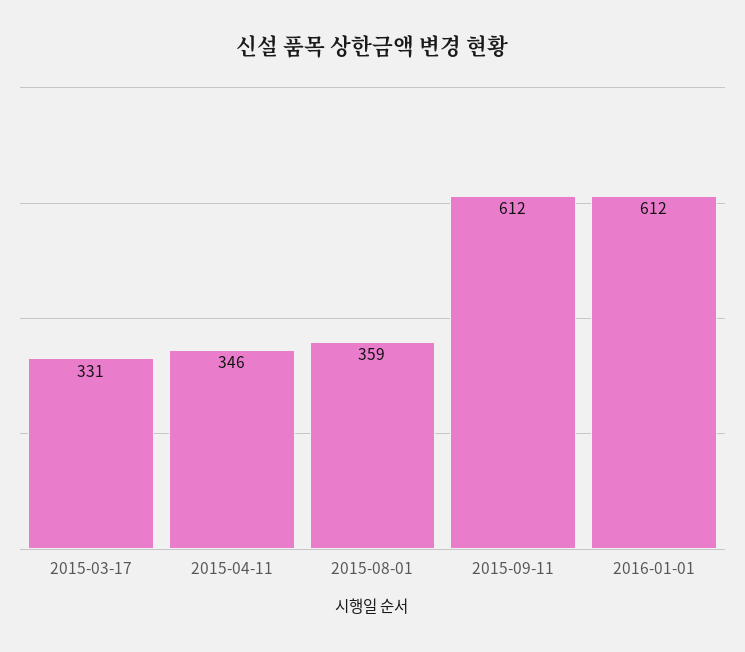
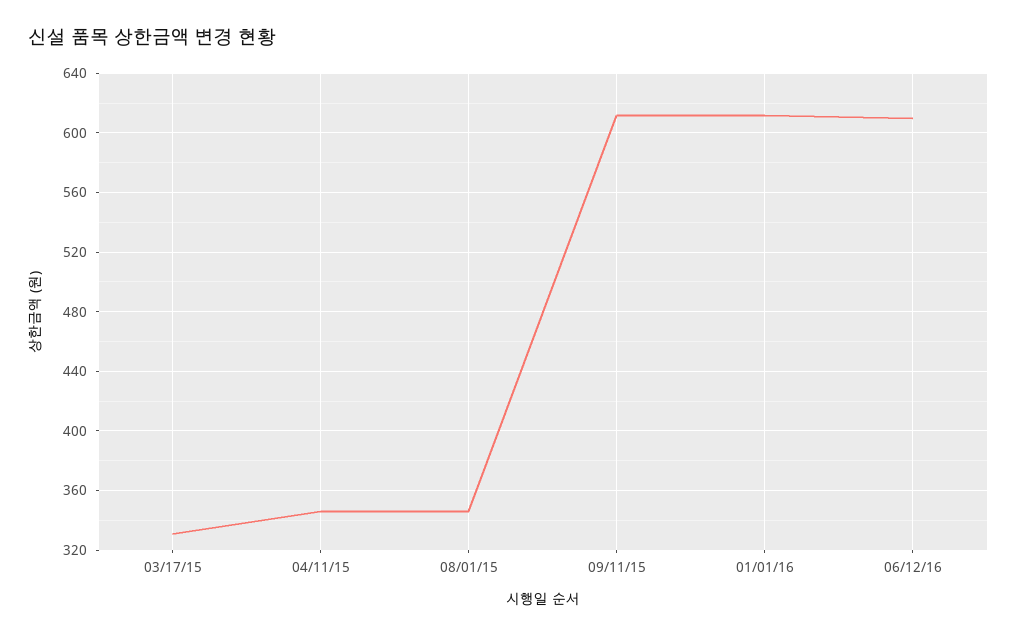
2015-08-01: 359 -> 345
06/12/16: none -> 610

